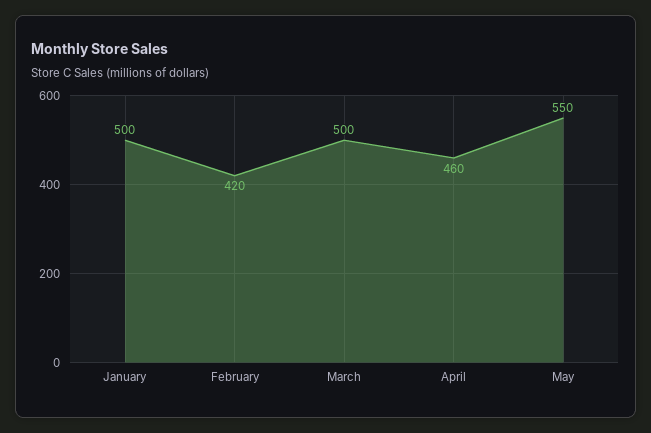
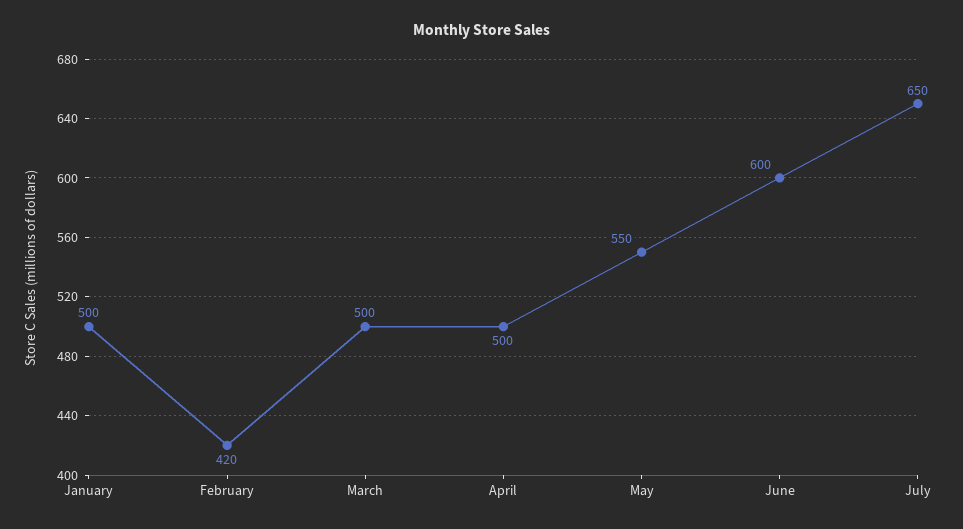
April: 460 -> 500
June: none -> 600
July: none -> 650

